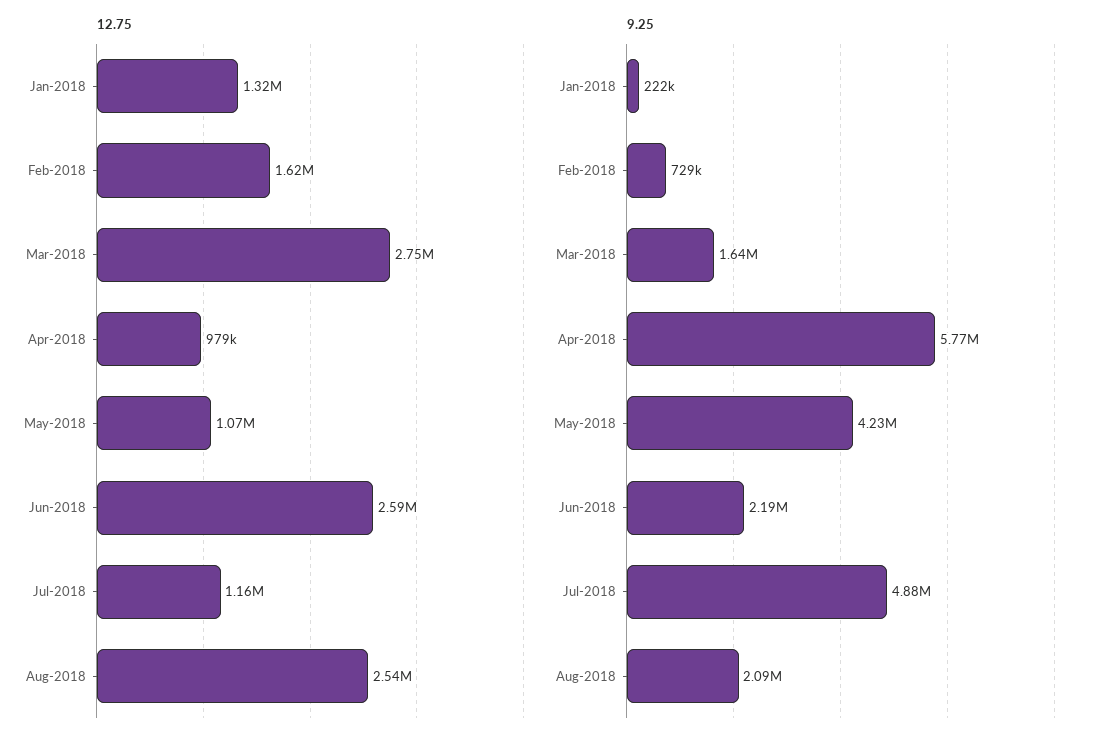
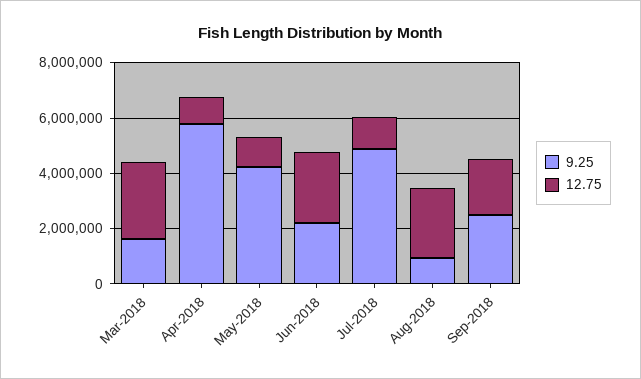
12.75, Jan-2018: 1320000 -> none
12.75, Feb-2018: 1620000 -> none
9.25, Jan-2018: 222000 -> none
9.25, Feb-2018: 729000 -> none
9.25, Aug-2018: 2090000 -> 1000000
9.25, Sep-2018: none -> 2500000
12.75, Sep-2018: none -> 2000000

